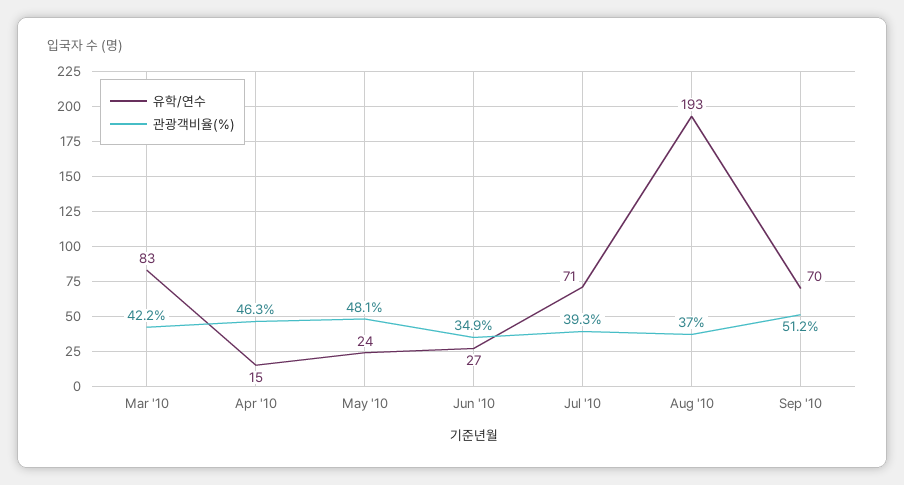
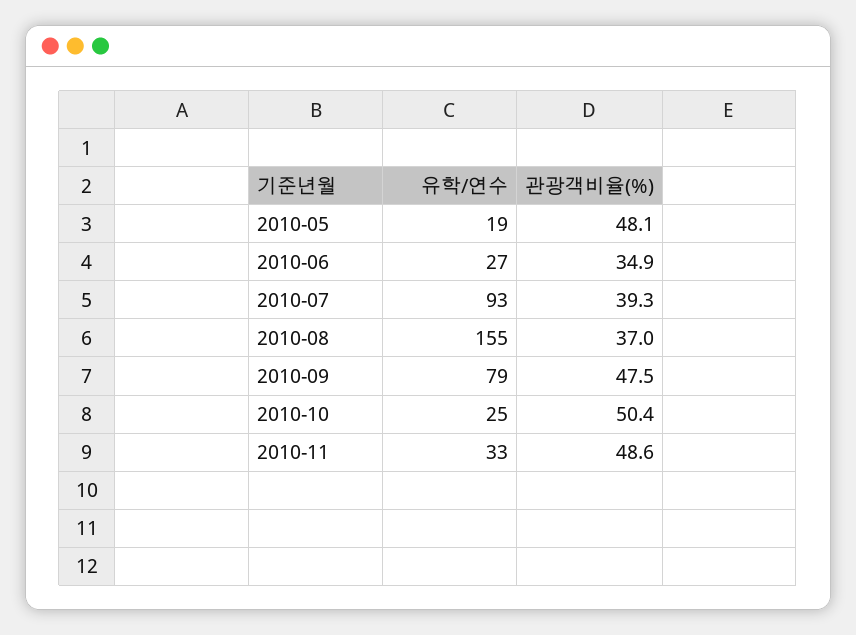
유학/연수, Mar '10: 83 -> none
관광객비율(%), Mar '10: 42.2 -> none
유학/연수, Apr '10: 15 -> none
관광객비율(%), Apr '10: 46.3 -> none
유학/연수, May '10: 24 -> 19
유학/연수, Jul '10: 71 -> 93
유학/연수, Aug '10: 193 -> 155
유학/연수, Sep '10: 70 -> 79
관광객비율(%), Sep '10: 51.2 -> 47.5
유학/연수, 2010-10: none -> 25
관광객비율(%), 2010-10: none -> 50.4
유학/연수, 2010-11: none -> 33
관광객비율(%), 2010-11: none -> 48.6

